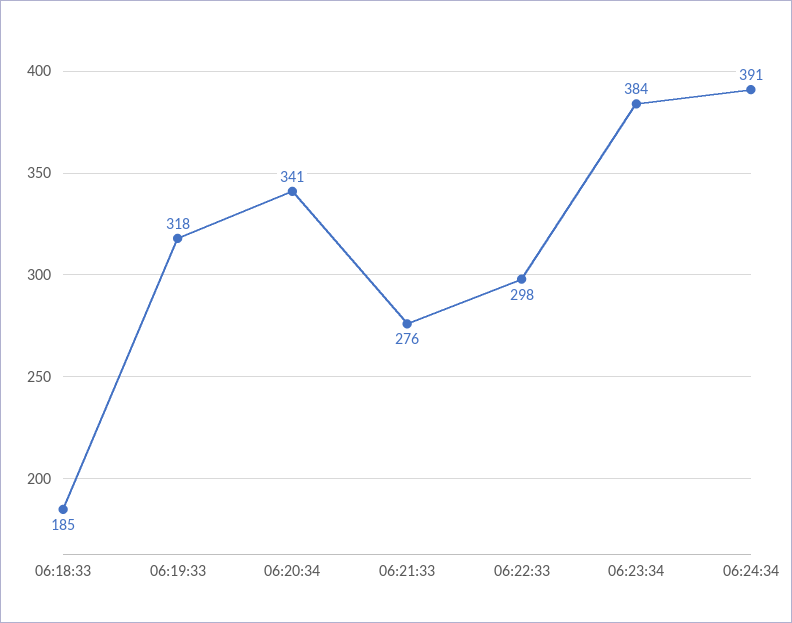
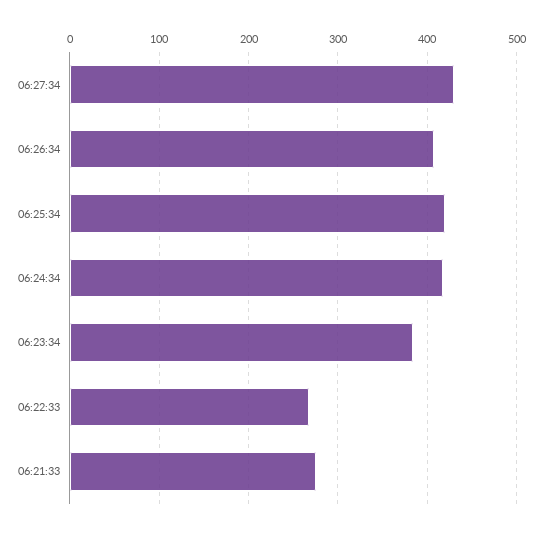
06:18:33: 185 -> none
06:19:33: 318 -> none
06:20:34: 341 -> none
06:22:33: 298 -> 270
06:24:34: 391 -> 420
06:27:34: none -> 430
06:26:34: none -> 410
06:25:34: none -> 420

